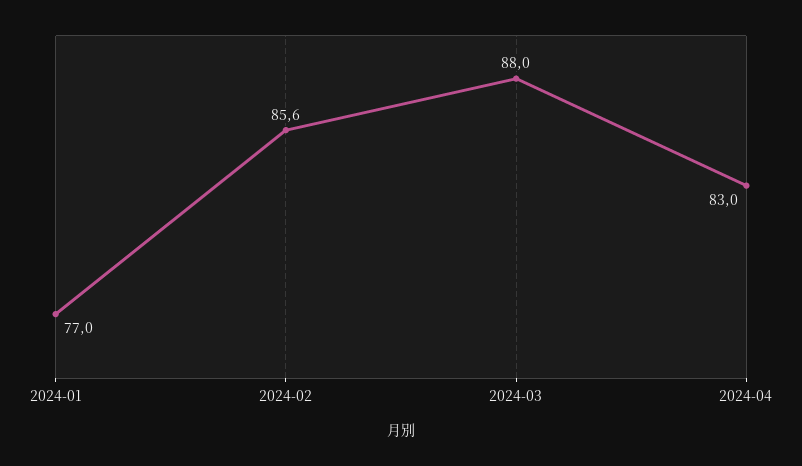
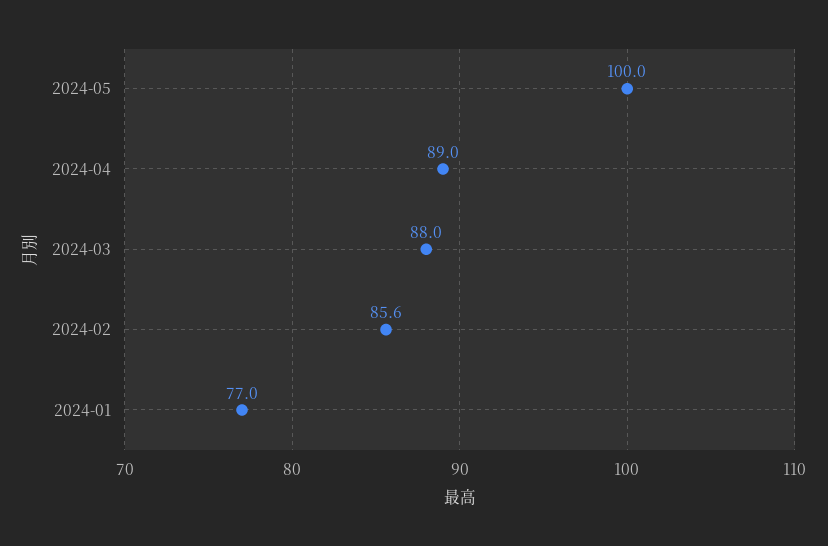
2024-04: 83 -> 89
2024-05: none -> 100

